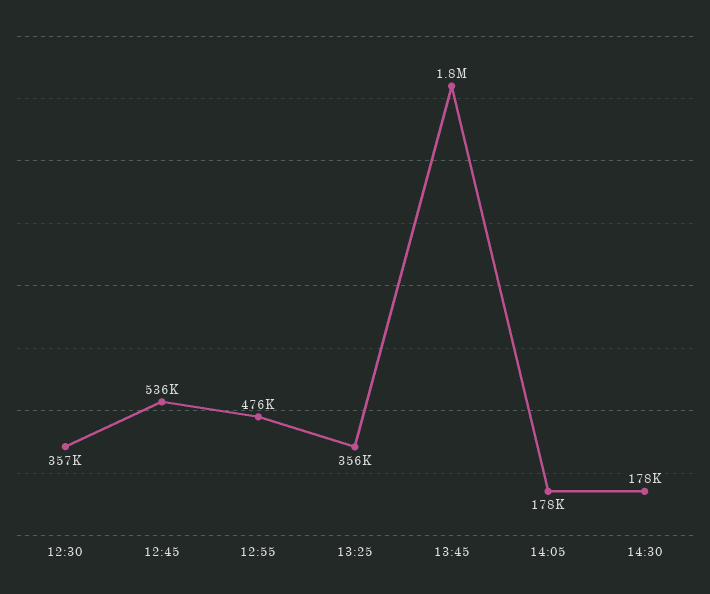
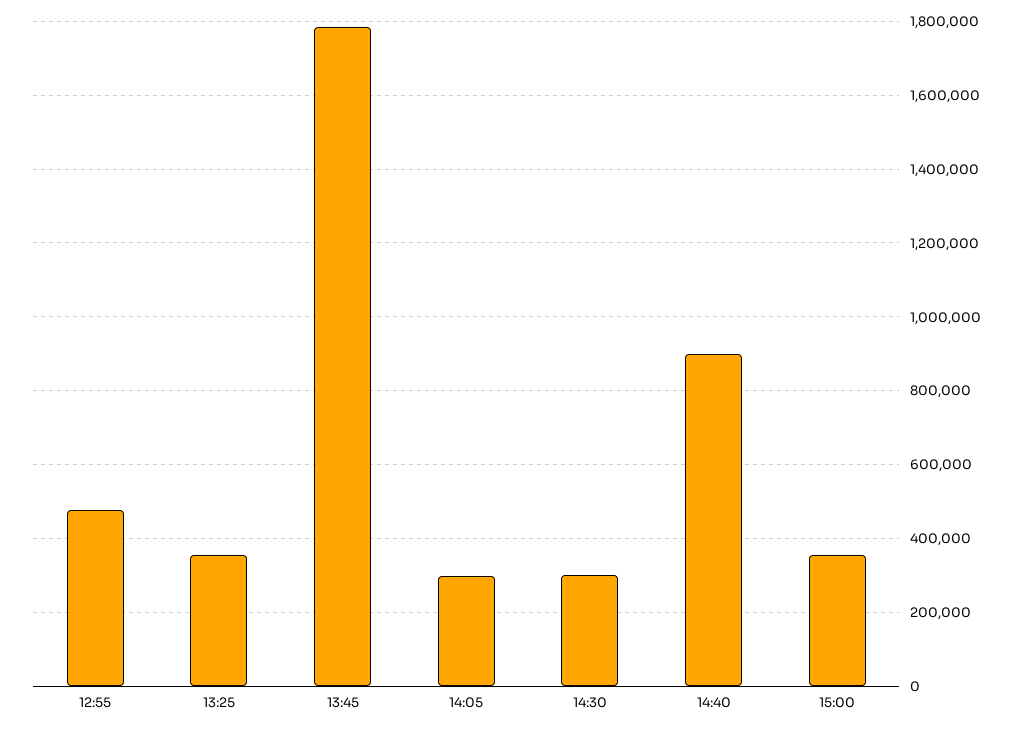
12:30: 357000 -> none
12:45: 536000 -> none
14:05: 178000 -> 300000
14:30: 178000 -> 300000
14:40: none -> 900000
15:00: none -> 360000

